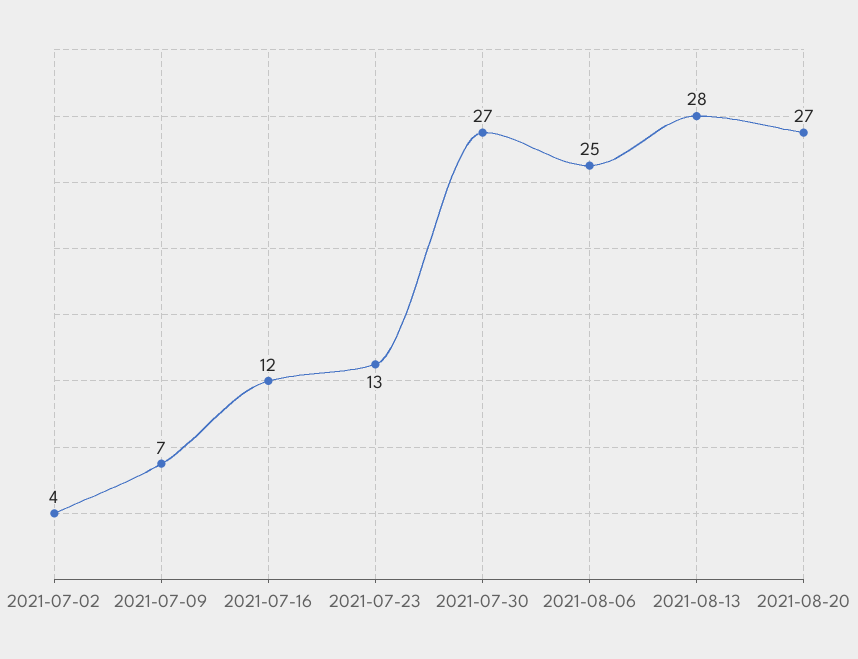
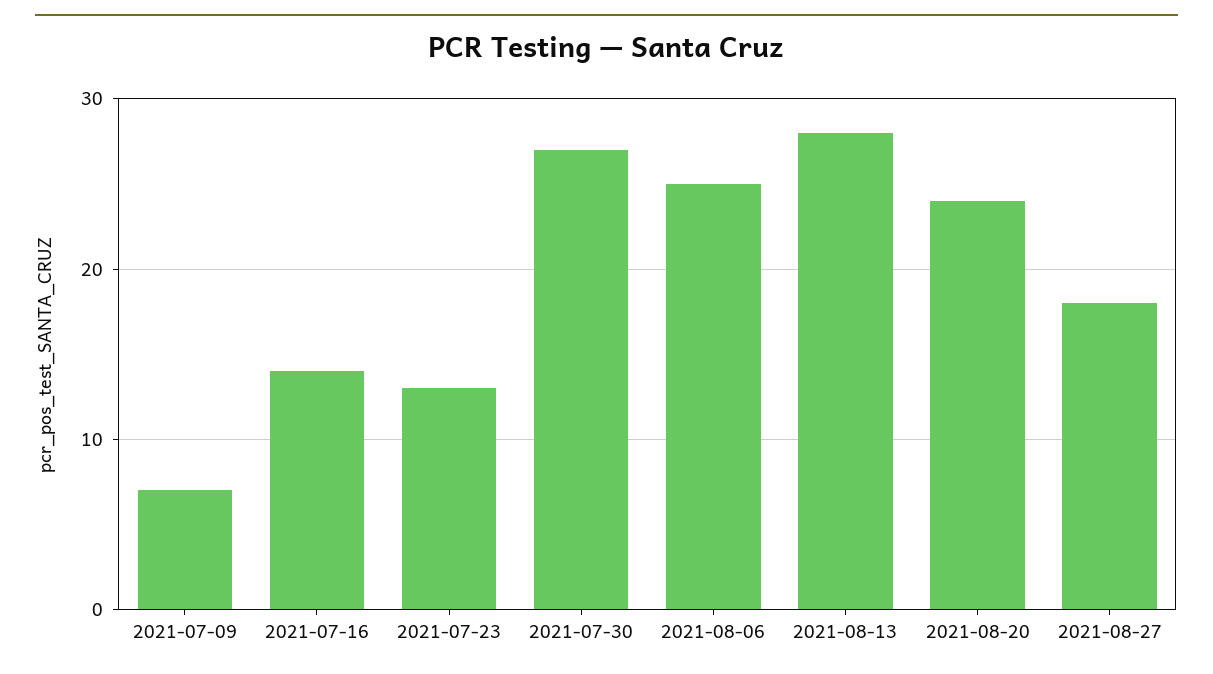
2021-07-02: 4 -> none
2021-07-16: 12 -> 14
2021-08-20: 27 -> 24
2021-08-27: none -> 18

